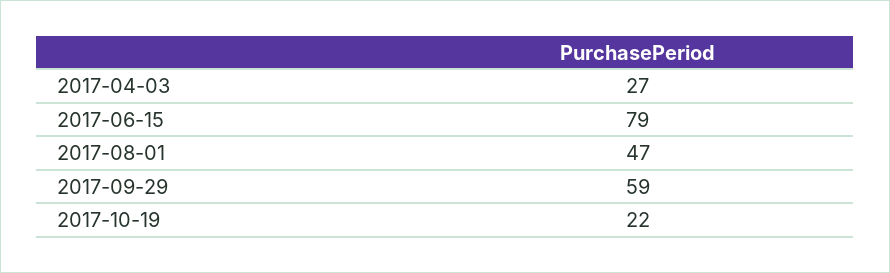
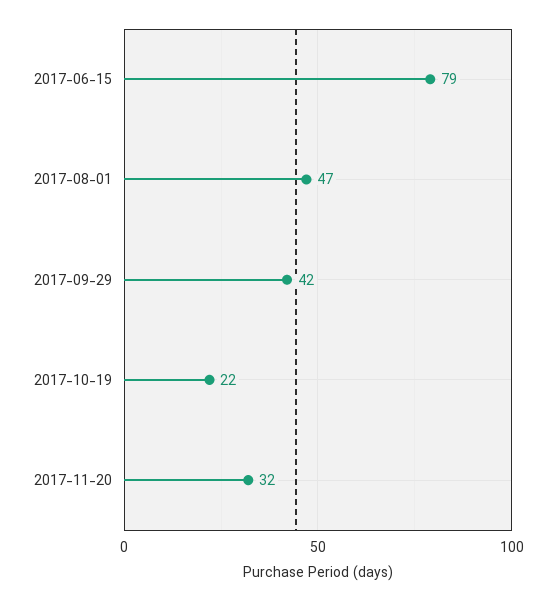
2017-04-03: 27 -> none
2017-09-29: 59 -> 42
2017-11-20: none -> 32

